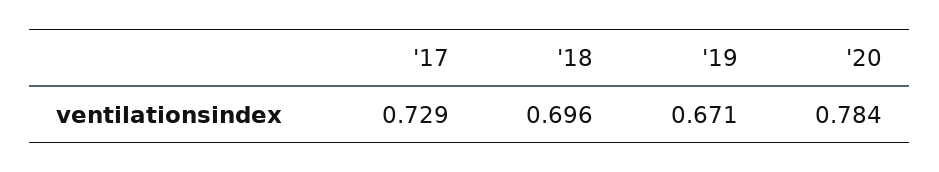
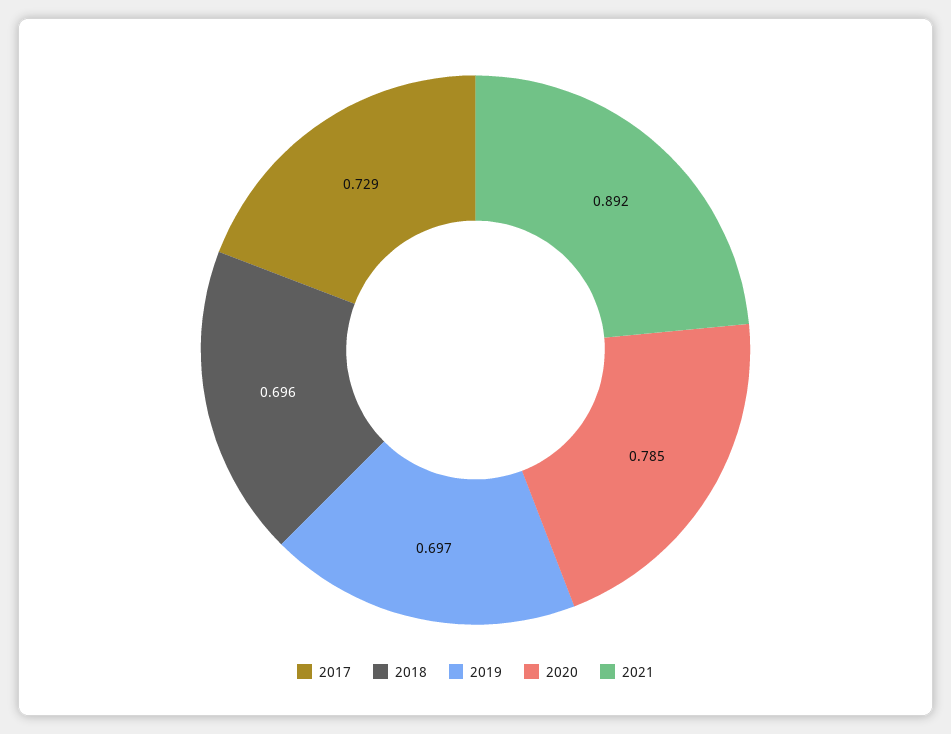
'19: 0.671 -> 0.697
'20: 0.784 -> 0.785
2021: none -> 0.892

